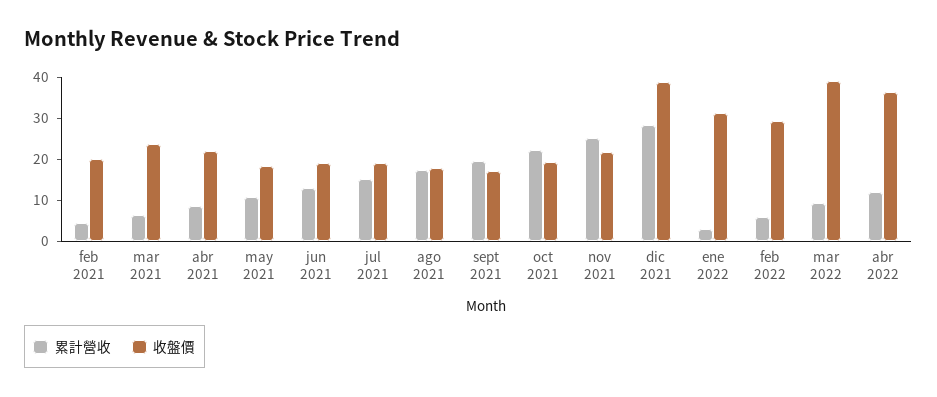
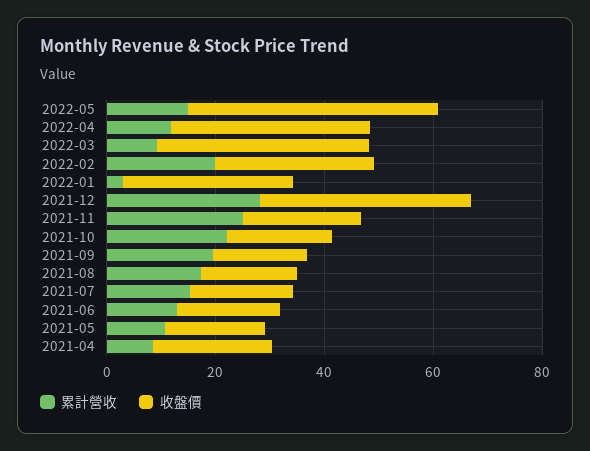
累計營收, feb 2021: 4 -> none
收盤價, feb 2021: 20 -> none
累計營收, mar 2021: 6 -> none
收盤價, mar 2021: 24 -> none
累計營收, feb 2022: 6 -> 20
累計營收, 2022-05: none -> 15
收盤價, 2022-05: none -> 45

